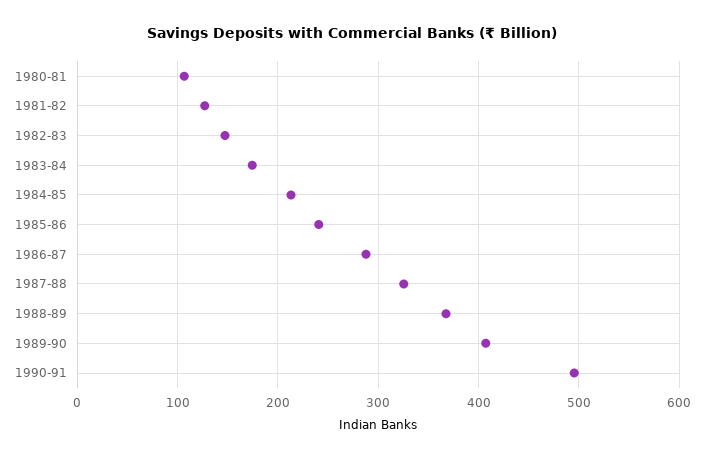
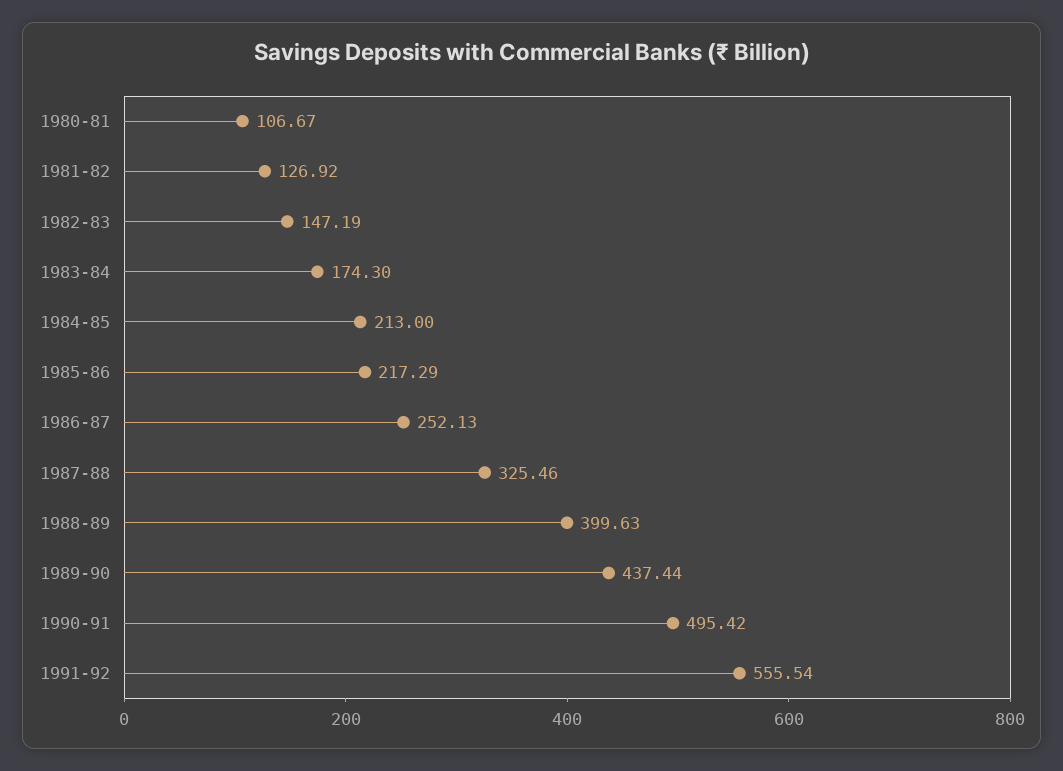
1985-86: 240 -> 217.29
1986-87: 290 -> 252.13
1988-89: 370 -> 399.63
1989-90: 410 -> 437.44
1991-92: none -> 555.54

